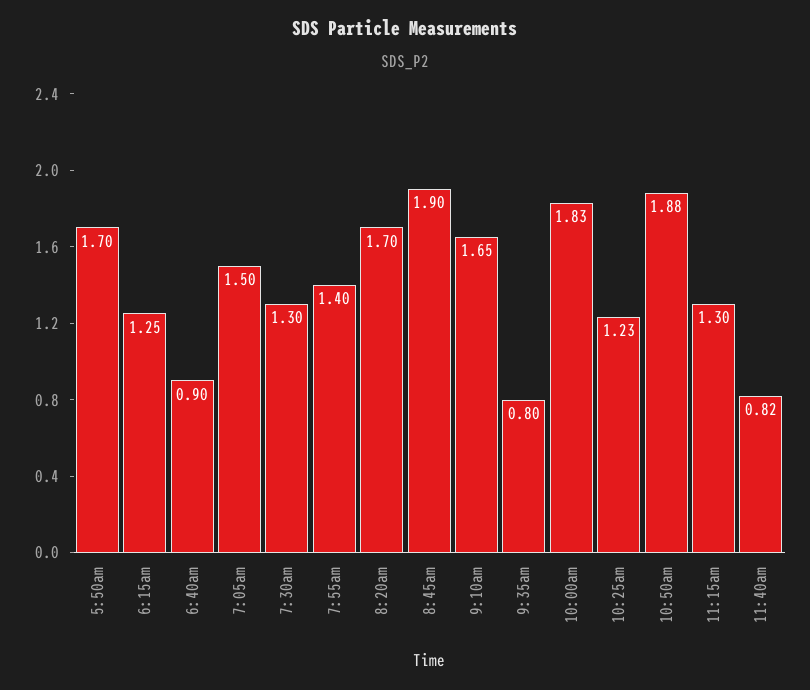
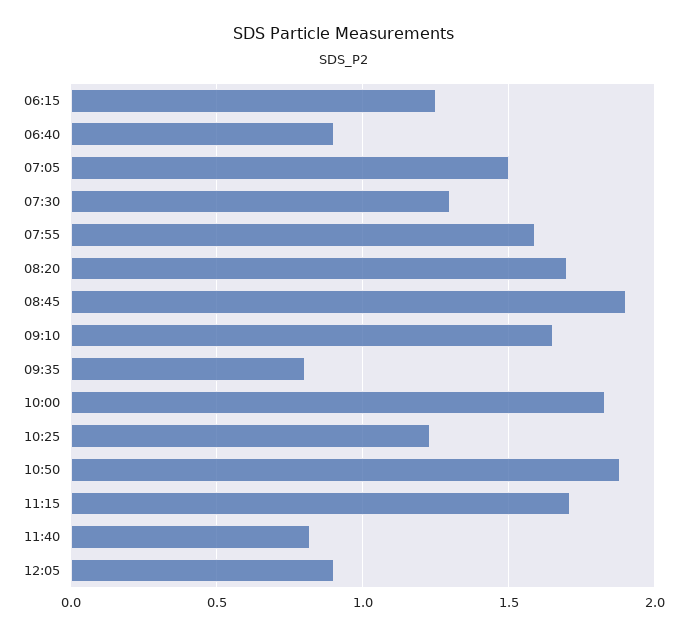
5:50am: 1.7 -> none
7:55am: 1.4 -> 1.6
11:15am: 1.3 -> 1.7
12:05: none -> 0.9

